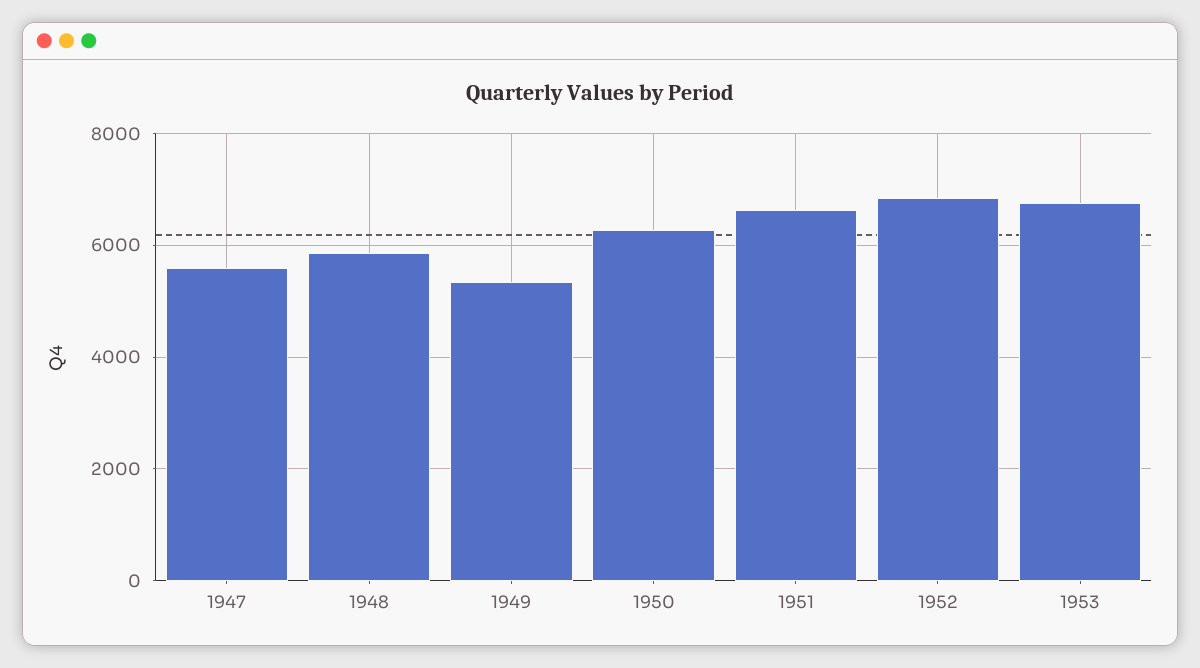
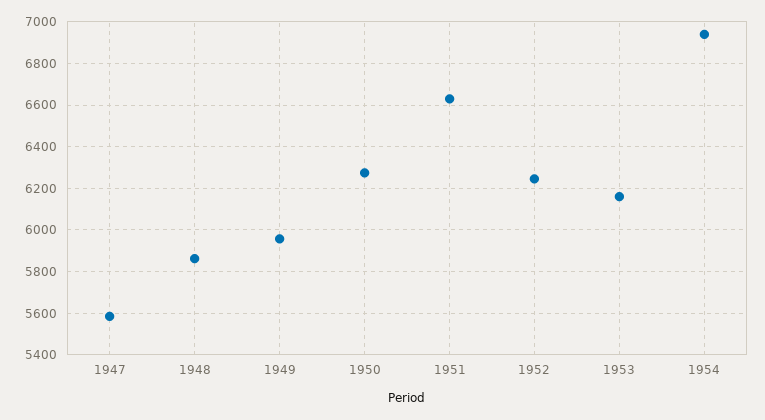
1949: 5400 -> 5950
1952: 6800 -> 6250
1953: 6800 -> 6150
1954: none -> 6950

